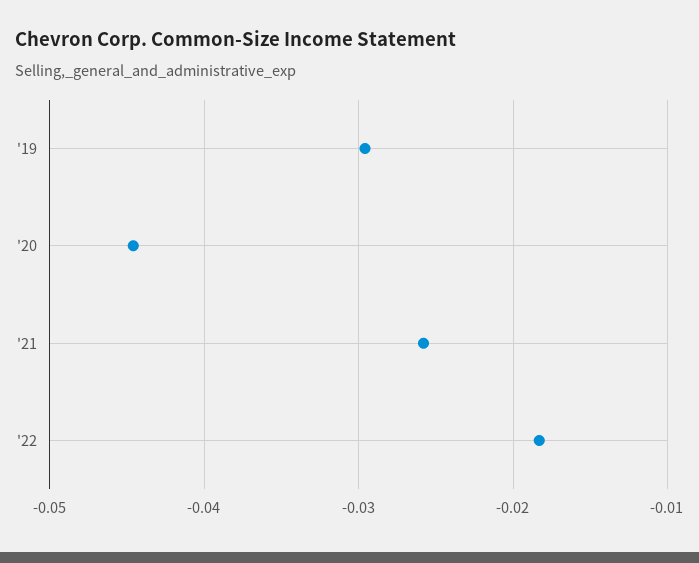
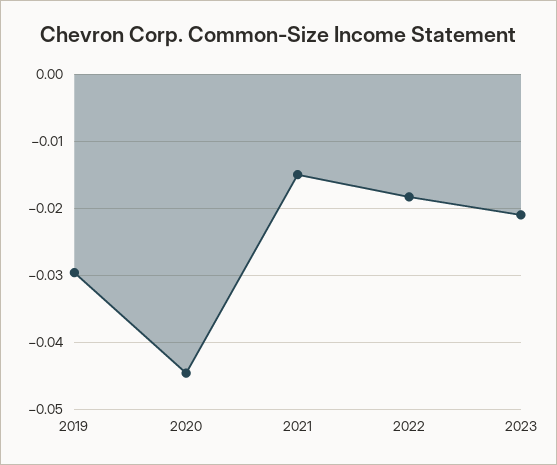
'21: -0.026 -> -0.015
2023: none -> -0.021

